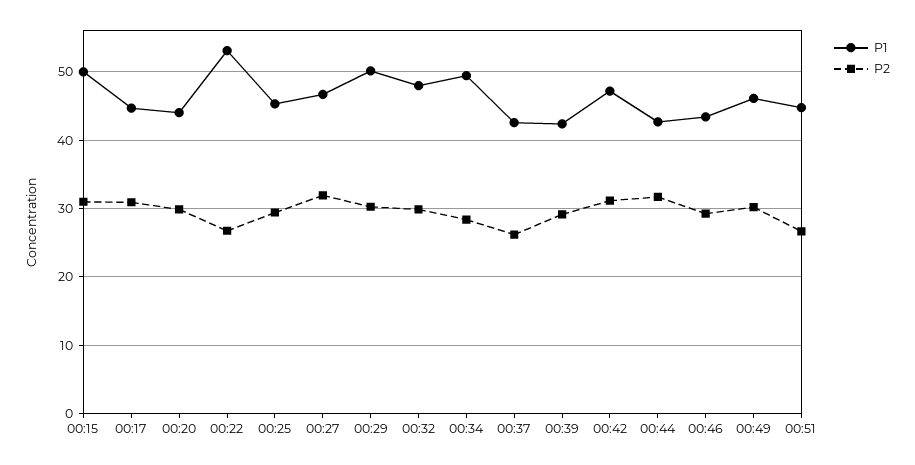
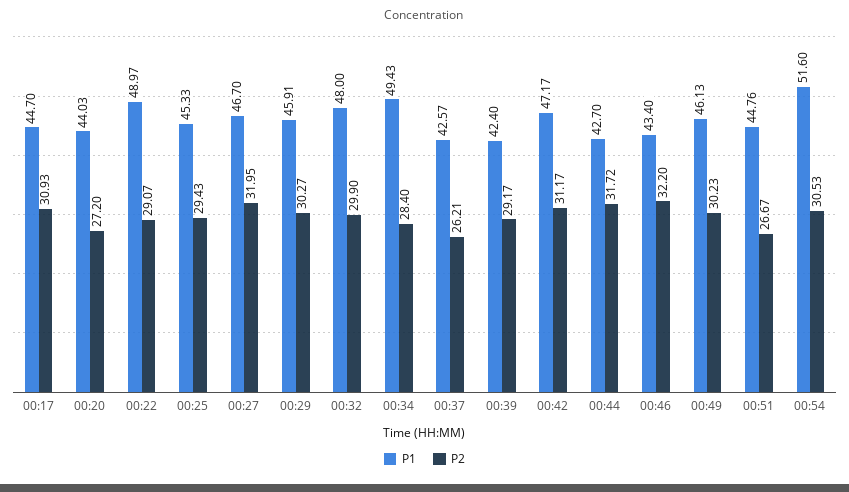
P1, 00:15: 50 -> none
P2, 00:15: 31 -> none
P2, 00:20: 30 -> 27.2
P1, 00:22: 53 -> 48.97
P2, 00:22: 27 -> 29.07
P1, 00:29: 50 -> 45.91
P2, 00:46: 29 -> 32.2
P1, 00:54: none -> 51.6
P2, 00:54: none -> 30.53

